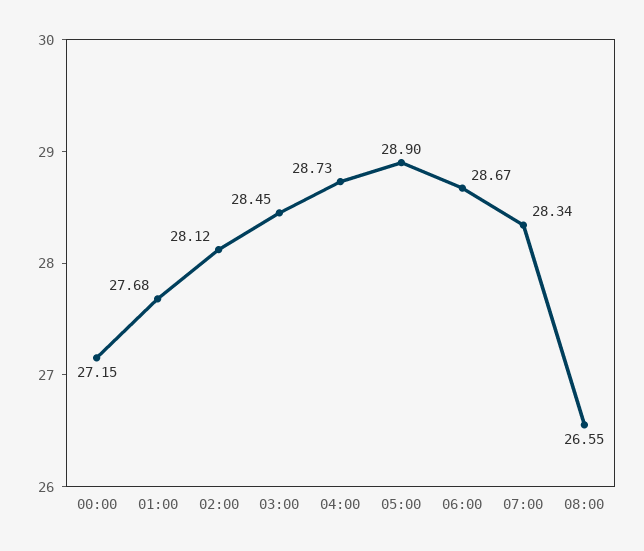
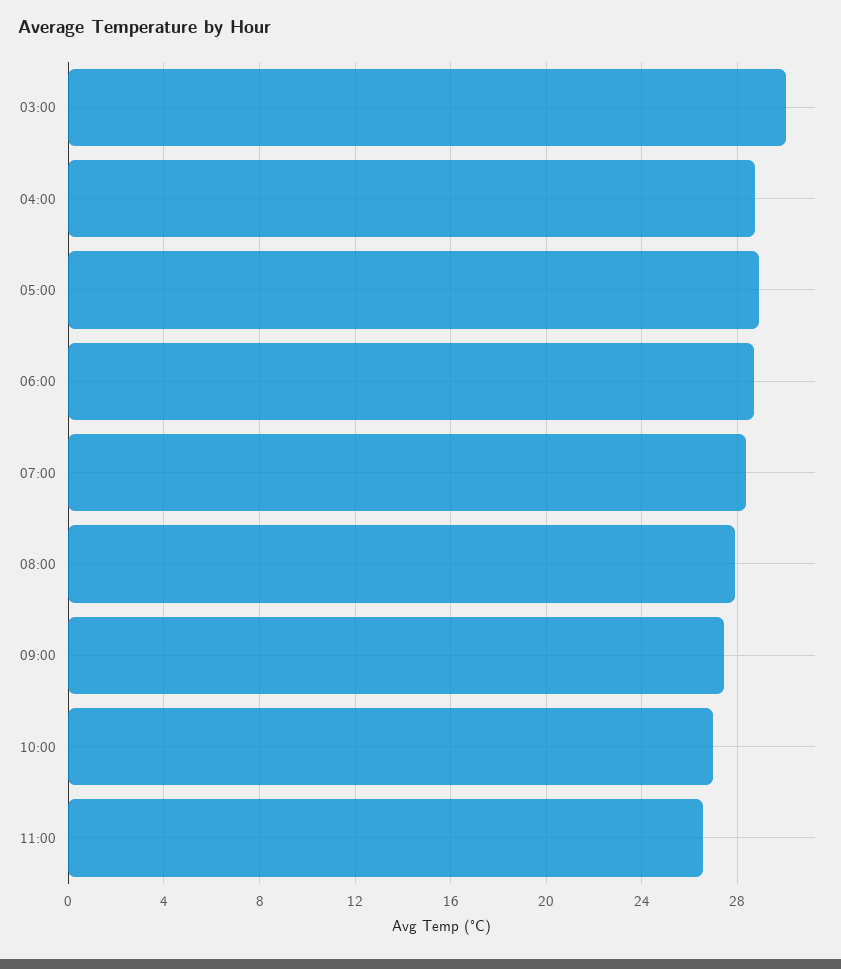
00:00: 27.15 -> none
01:00: 27.68 -> none
02:00: 28.12 -> none
03:00: 28.45 -> 30
08:00: 26.55 -> 28
09:00: none -> 27.5
10:00: none -> 27
11:00: none -> 26.5

